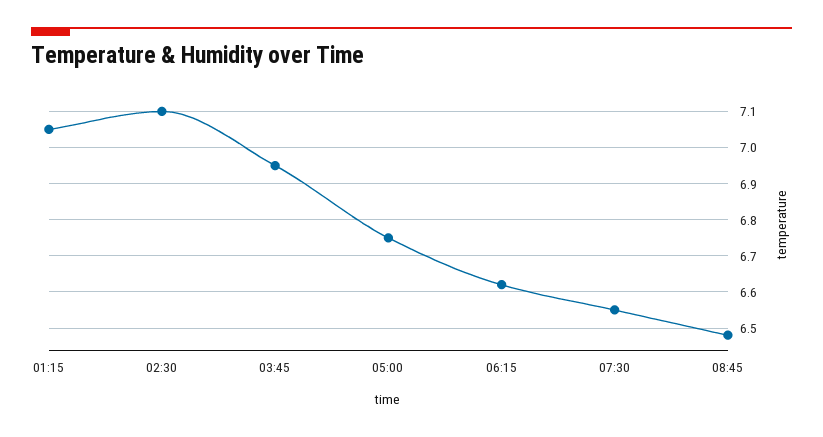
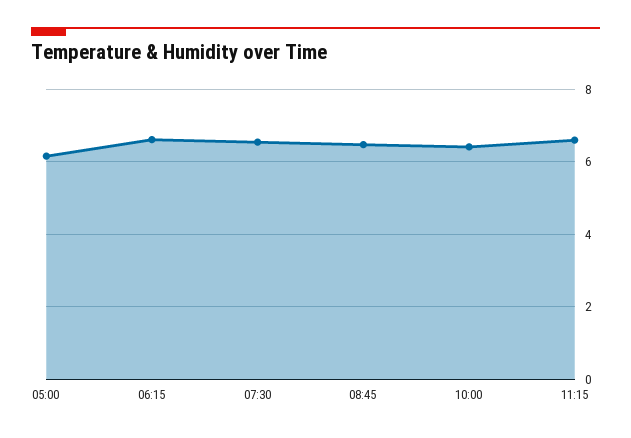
01:15: 7.05 -> none
02:30: 7.1 -> none
03:45: 6.95 -> none
05:00: 6.75 -> 6.2
10:00: none -> 6.4
11:15: none -> 6.6

